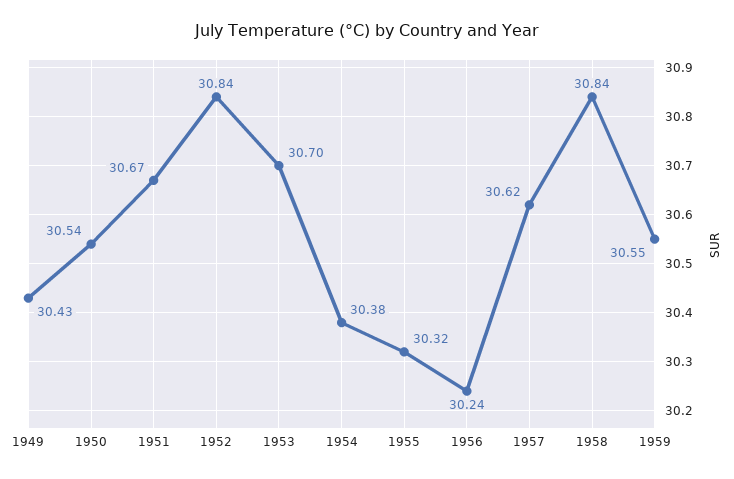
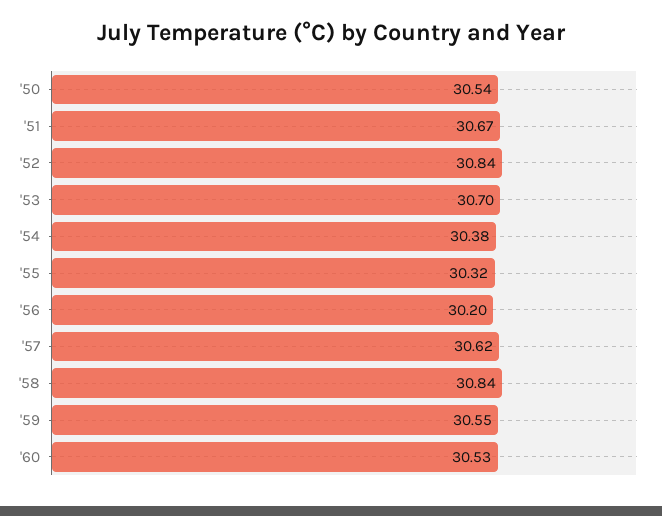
1949: 30.43 -> none
1956: 30.24 -> 30.2
'60: none -> 30.53

